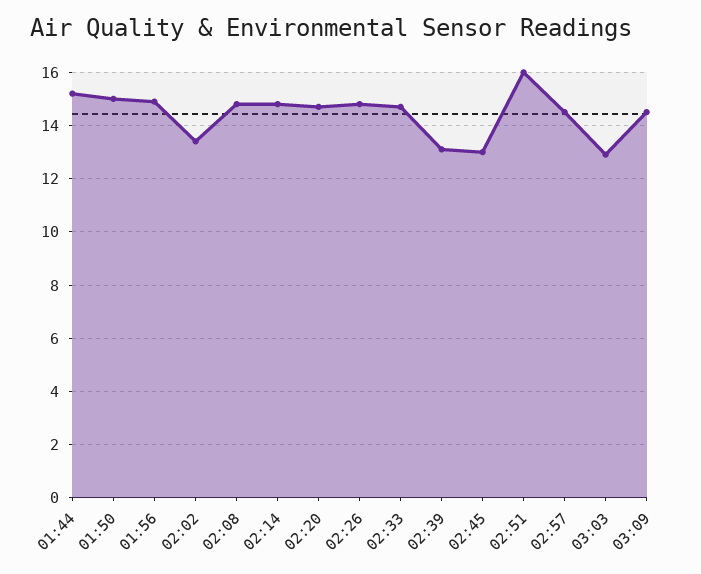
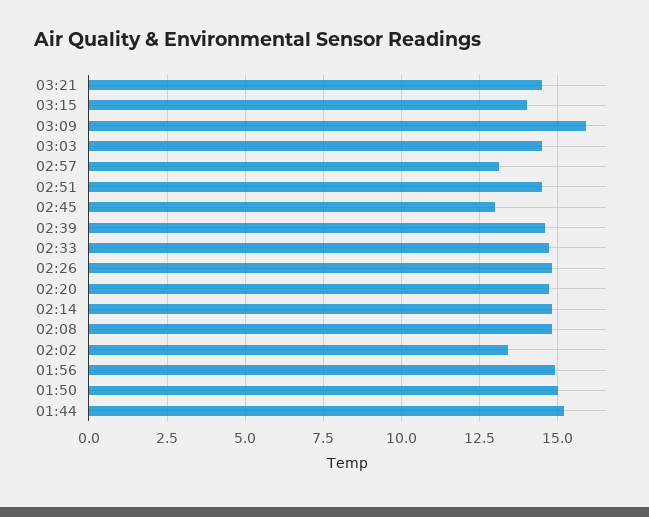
02:39: 13 -> 14.5
02:51: 16 -> 14.5
02:57: 14.5 -> 13
03:03: 13 -> 14.5
03:09: 14.5 -> 16
03:21: none -> 14.5
03:15: none -> 14

